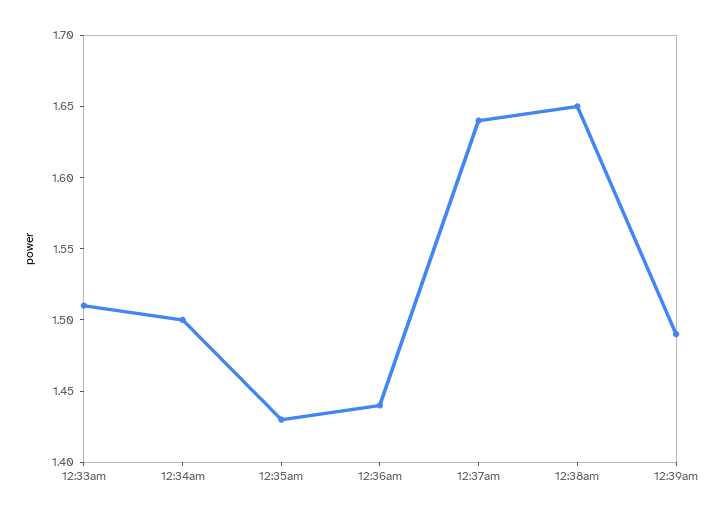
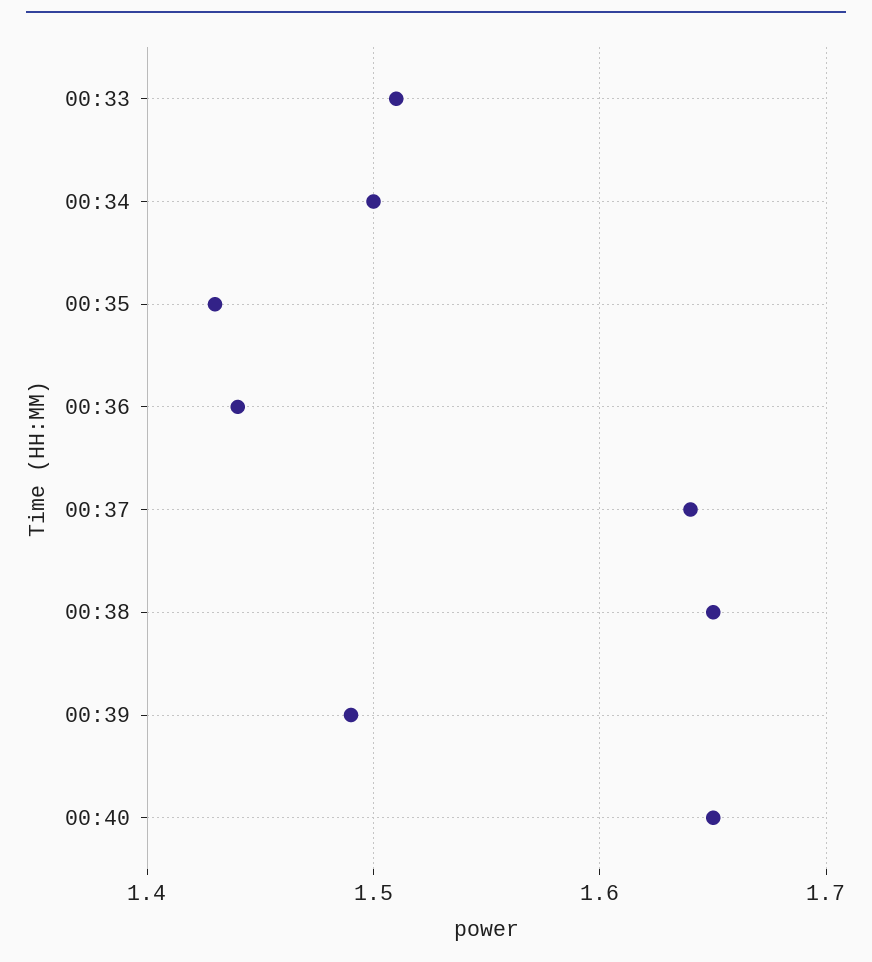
00:40: none -> 1.65

